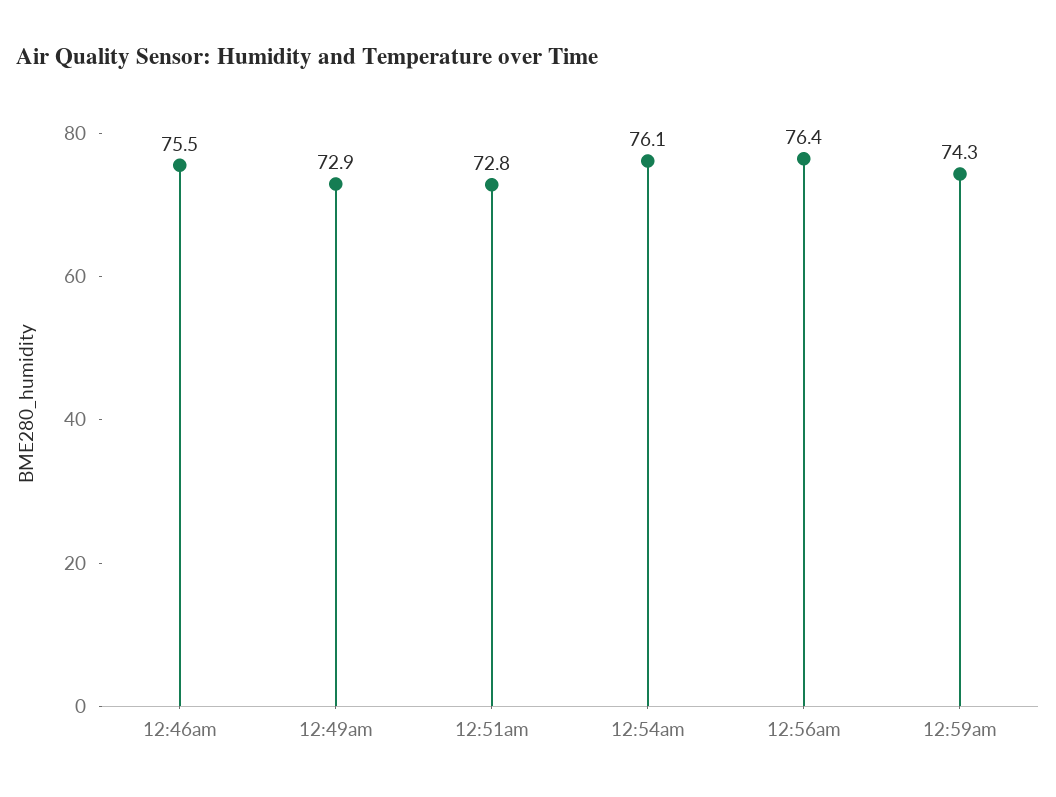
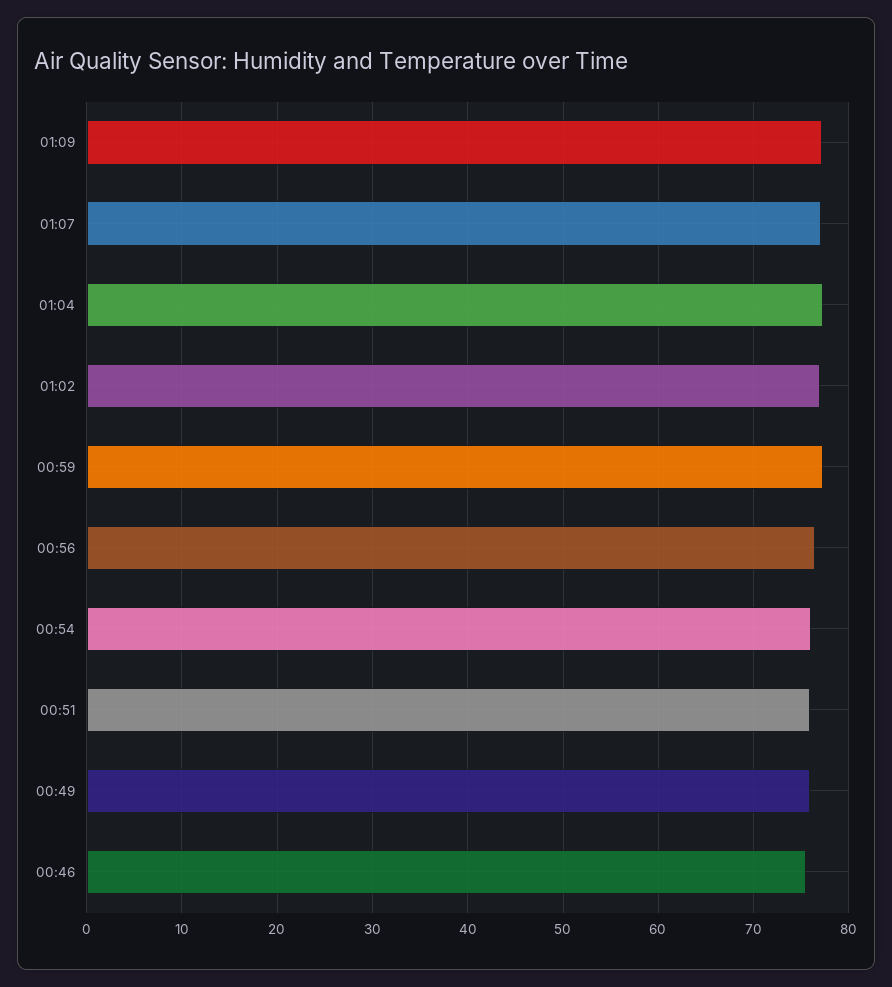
12:49am: 72.9 -> 76
12:51am: 72.8 -> 76
12:59am: 74.3 -> 77
01:09: none -> 77
01:07: none -> 77
01:04: none -> 77
01:02: none -> 77

